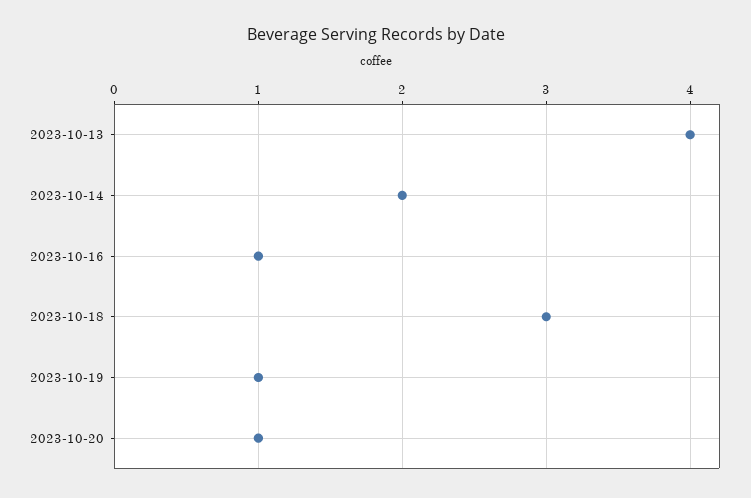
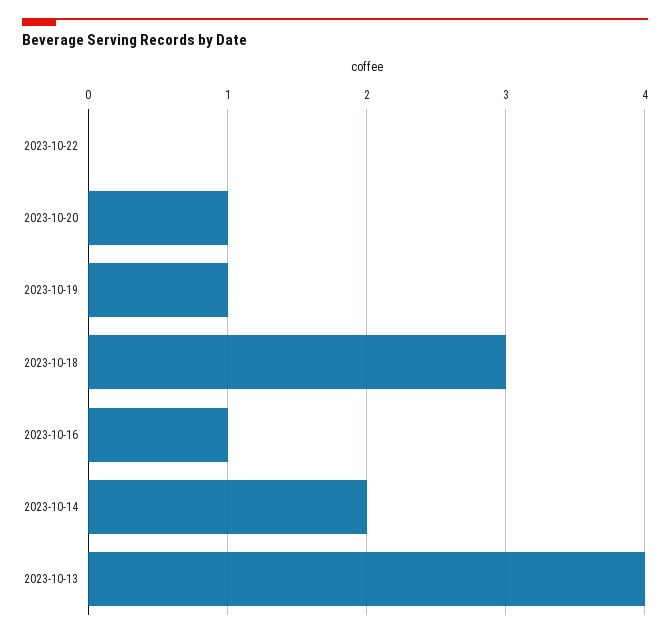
2023-10-22: none -> 0

